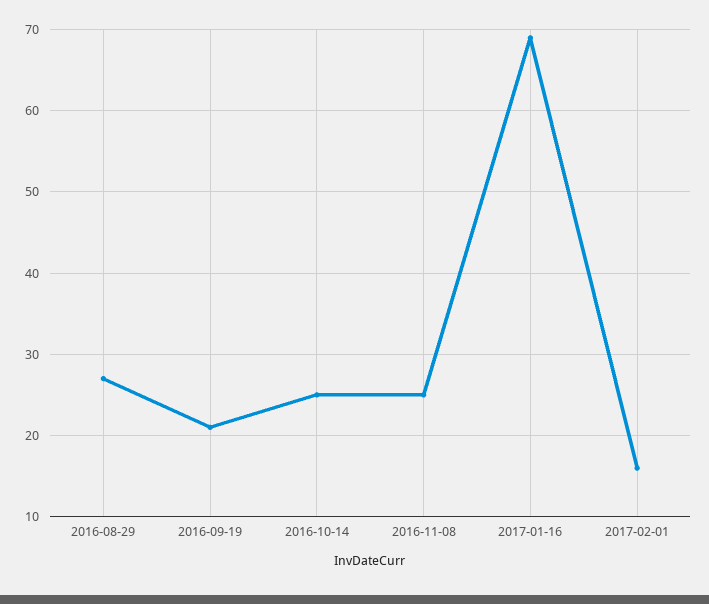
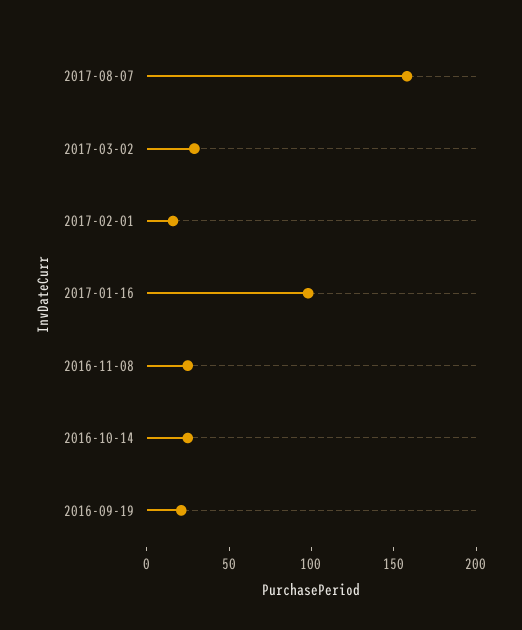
2016-08-29: 27 -> none
2017-01-16: 69 -> 100
2017-08-07: none -> 160
2017-03-02: none -> 30

